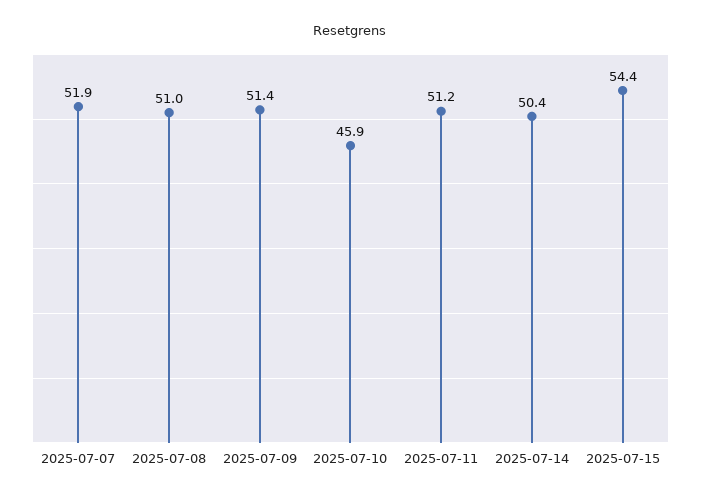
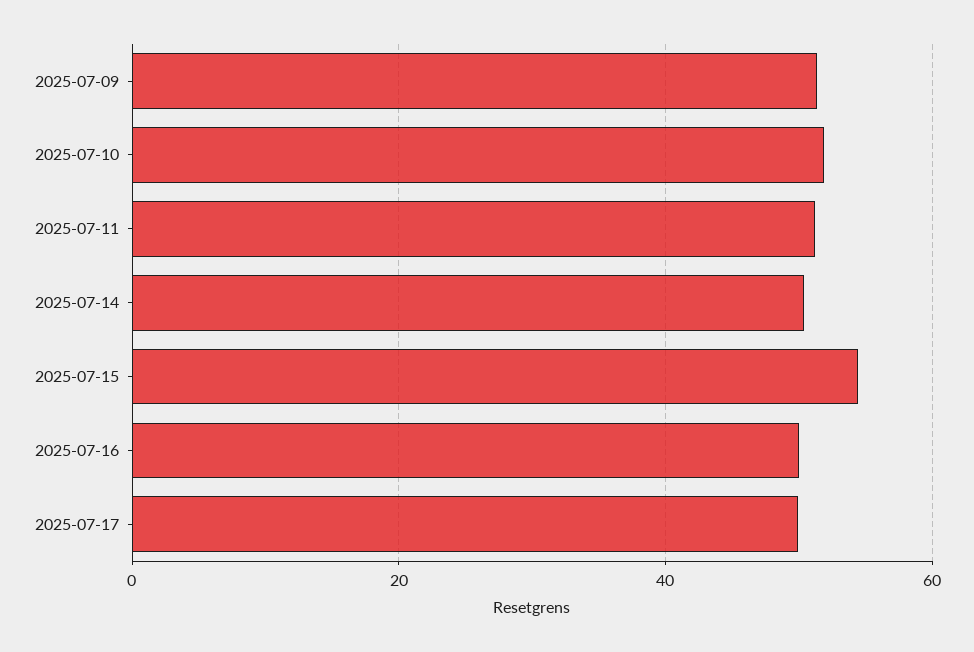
2025-07-07: 51.9 -> none
2025-07-08: 51 -> none
2025-07-10: 45.9 -> 52
2025-07-16: none -> 50
2025-07-17: none -> 50

